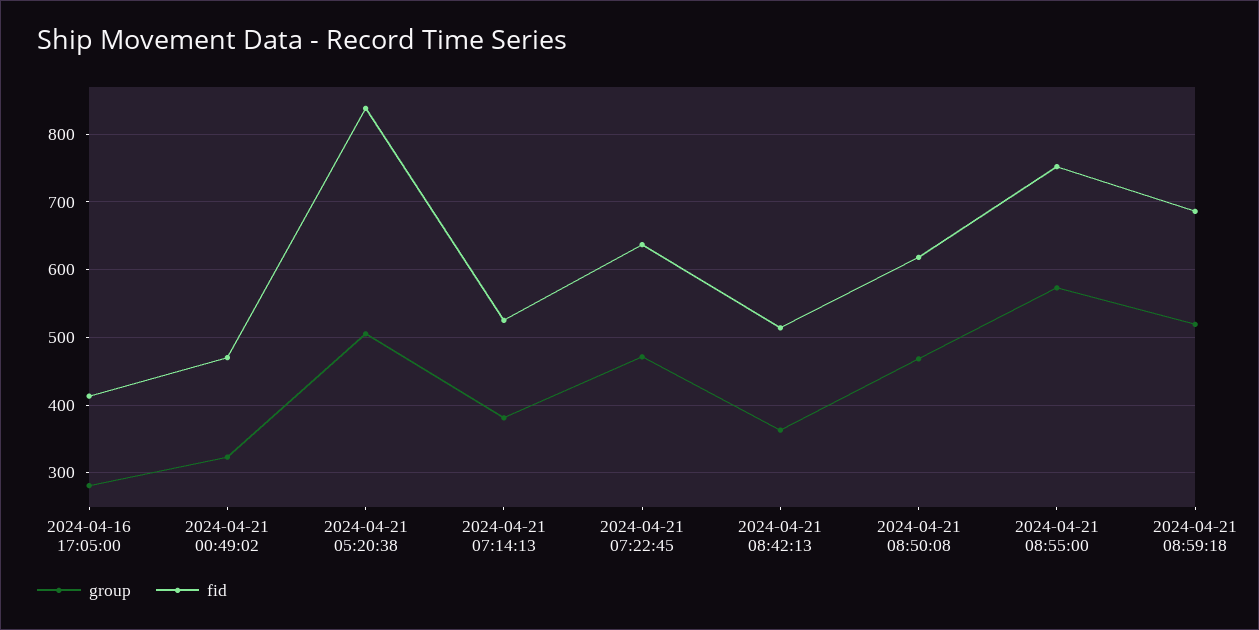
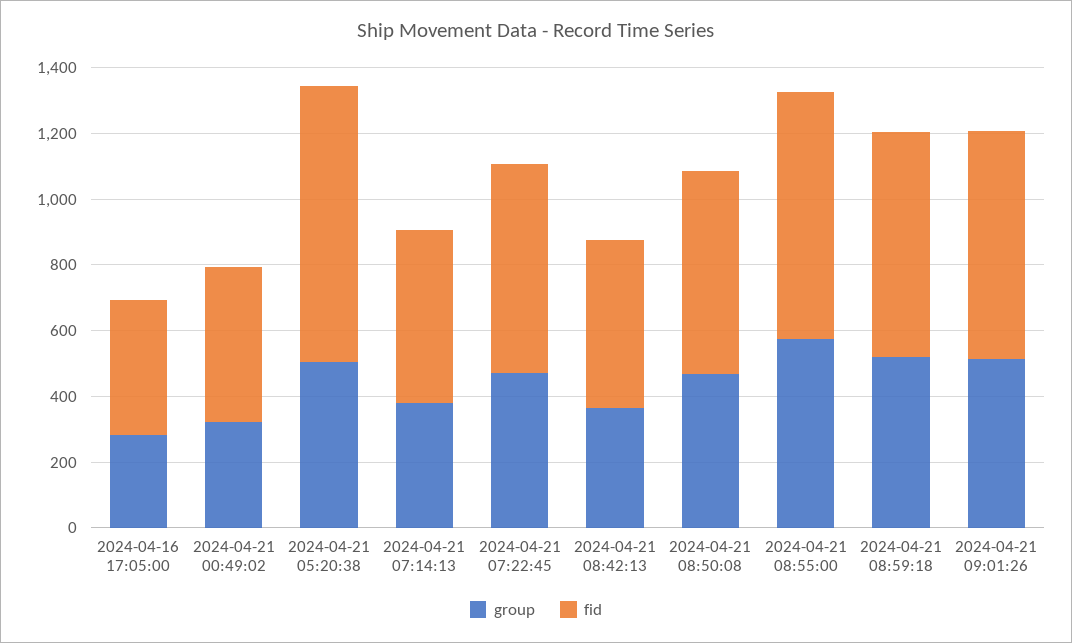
group, 2024-04-21 09:01:26: none -> 500
fid, 2024-04-21 09:01:26: none -> 700

